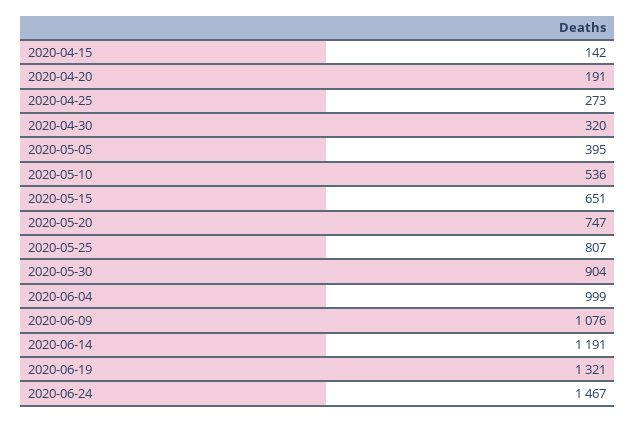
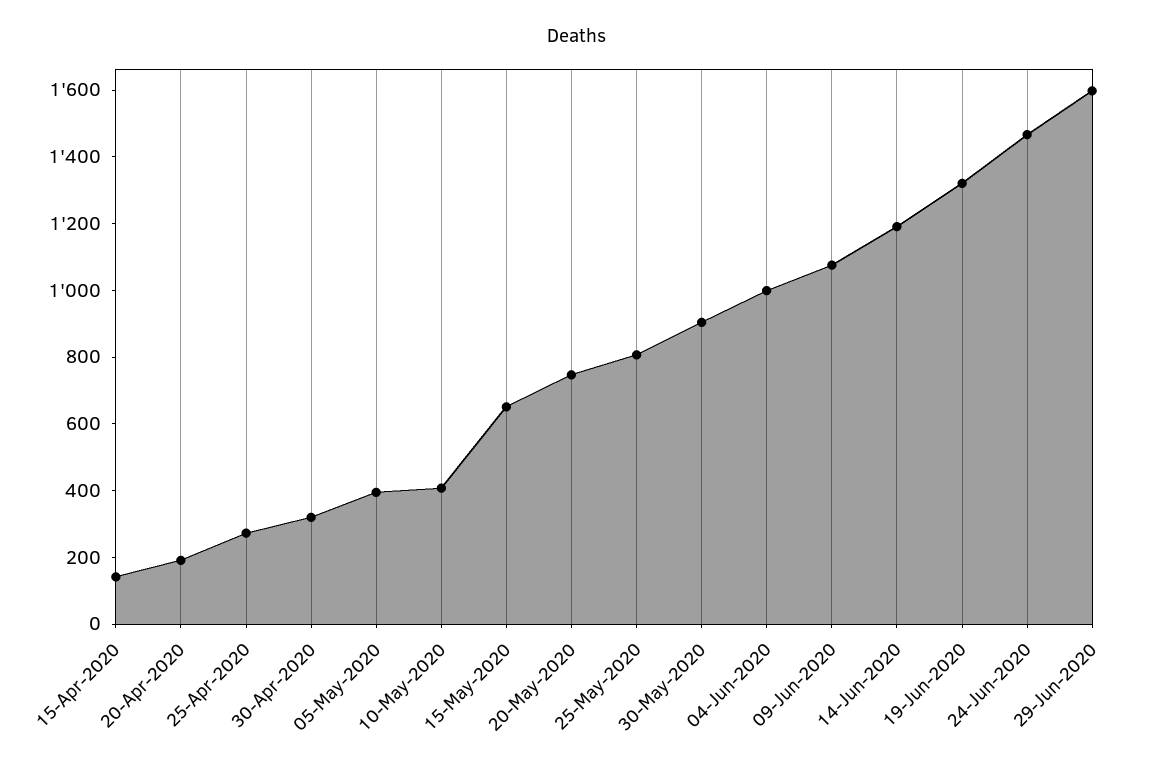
2020-05-10: 536 -> 400
29-Jun-2020: none -> 1600

